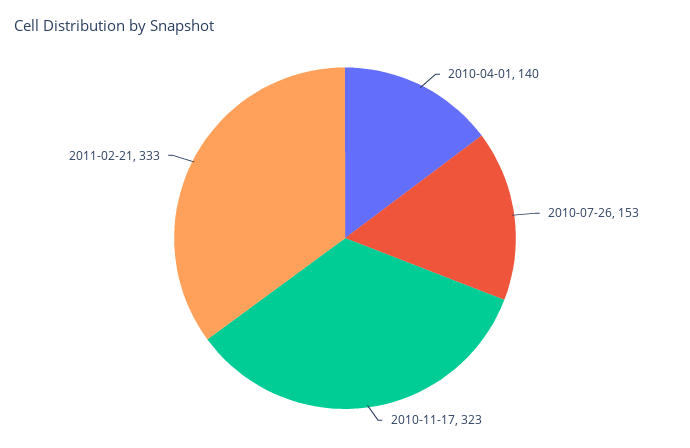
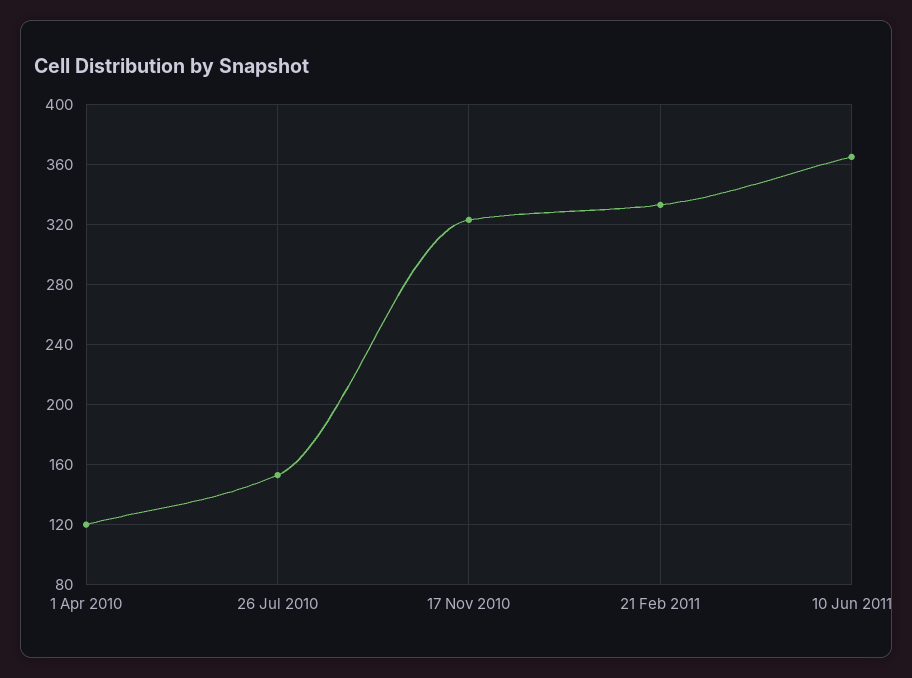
2010-04-01: 140 -> 120
10 Jun 2011: none -> 365

